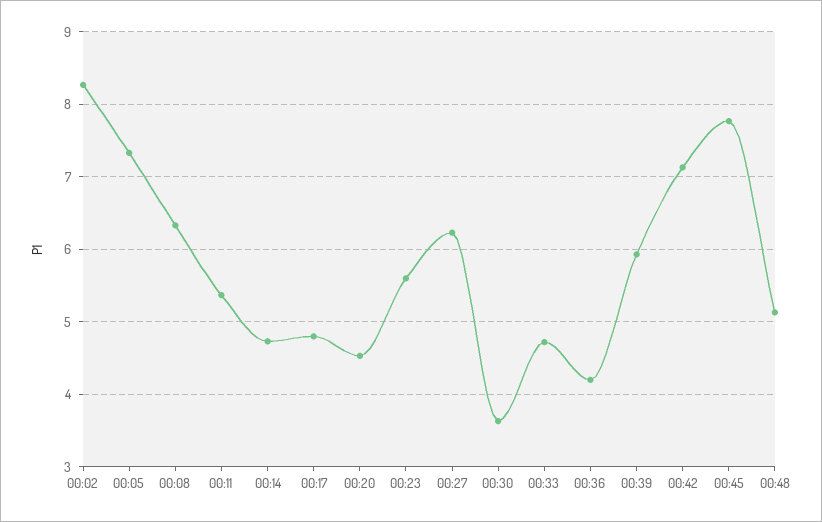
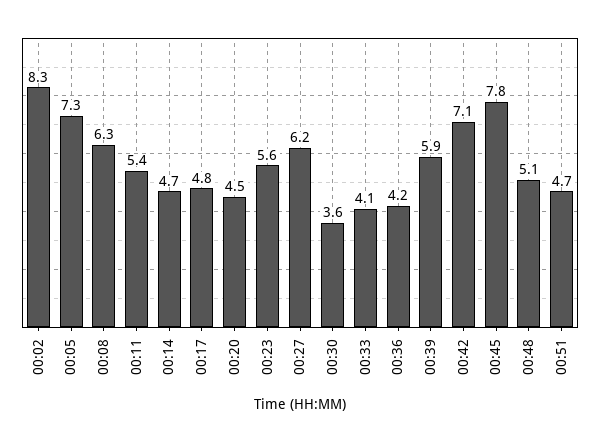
00:33: 4.7 -> 4.1
00:51: none -> 4.7

